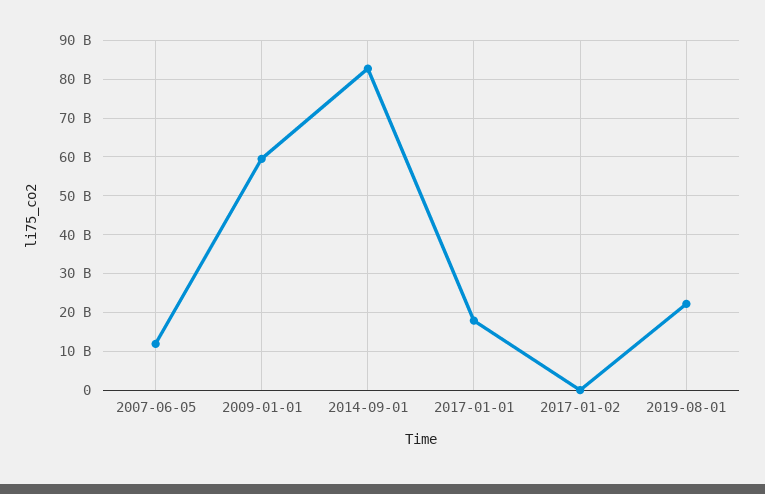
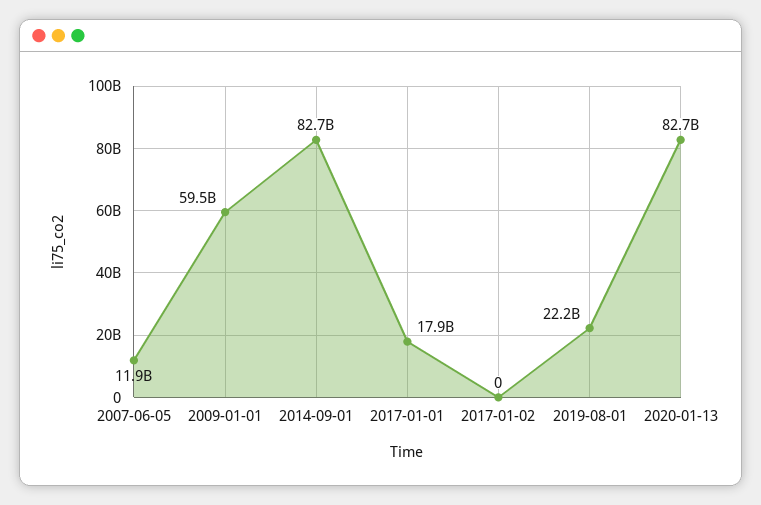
2020-01-13: none -> 82700000000

